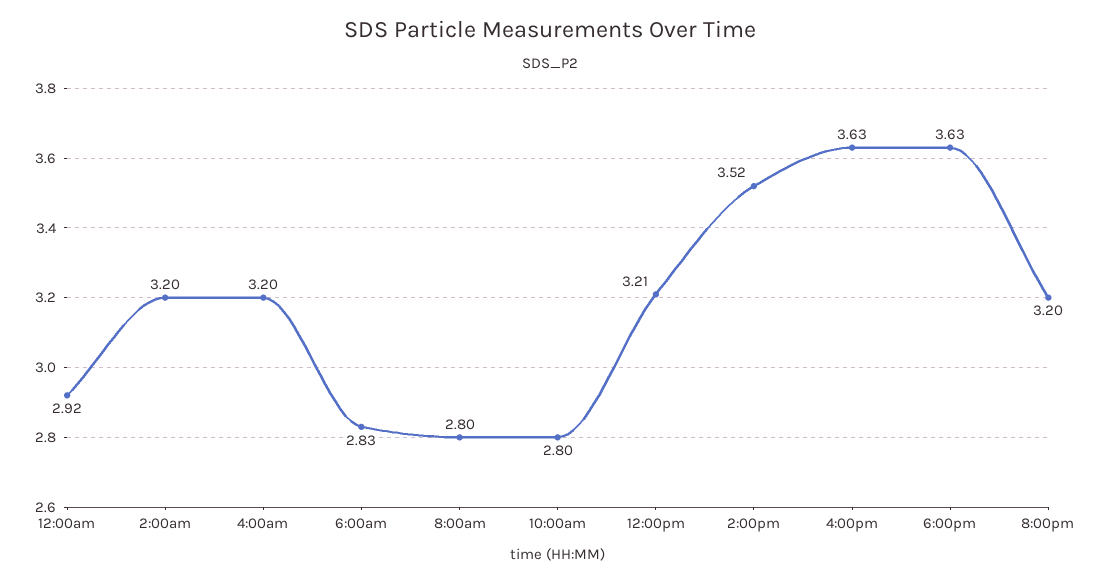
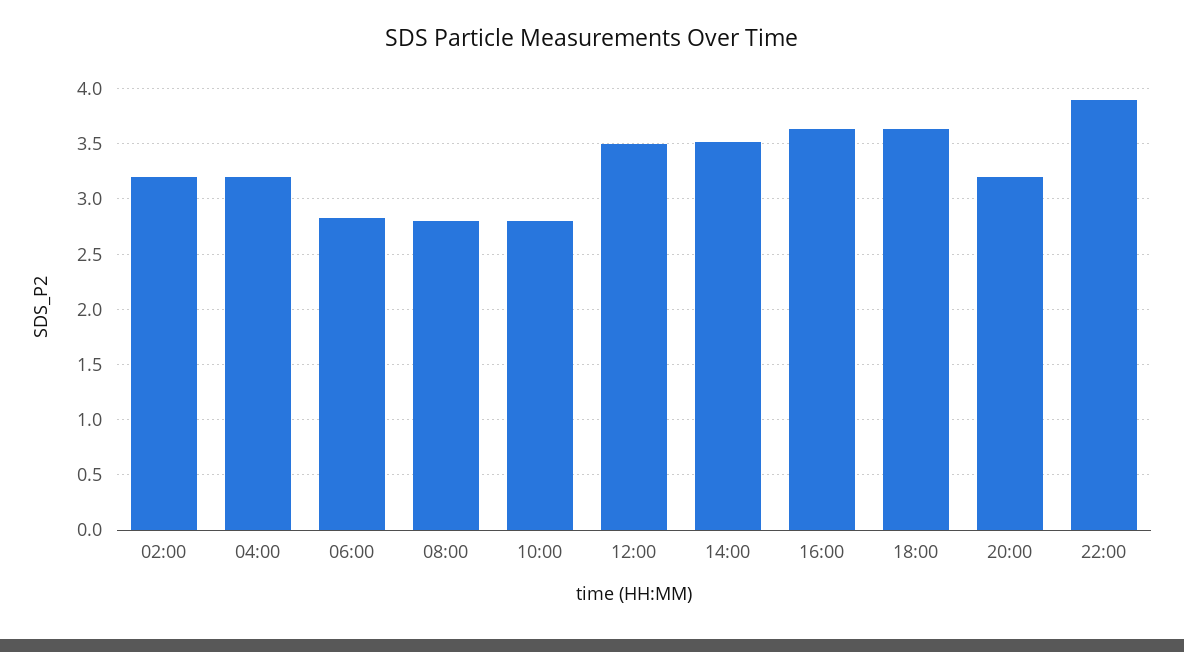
12:00am: 2.92 -> none
12:00pm: 3.21 -> 3.5
22:00: none -> 3.9

